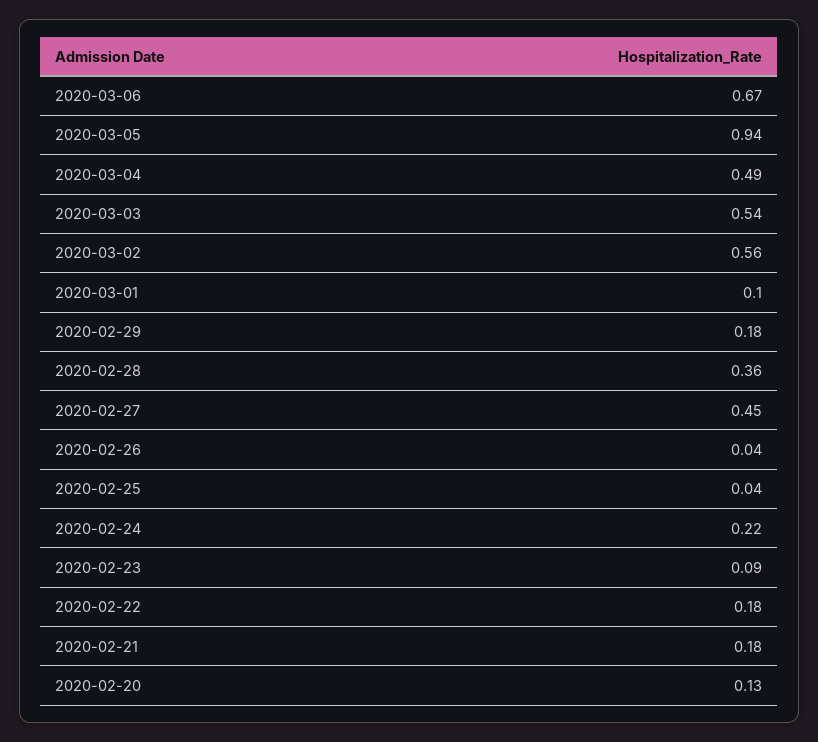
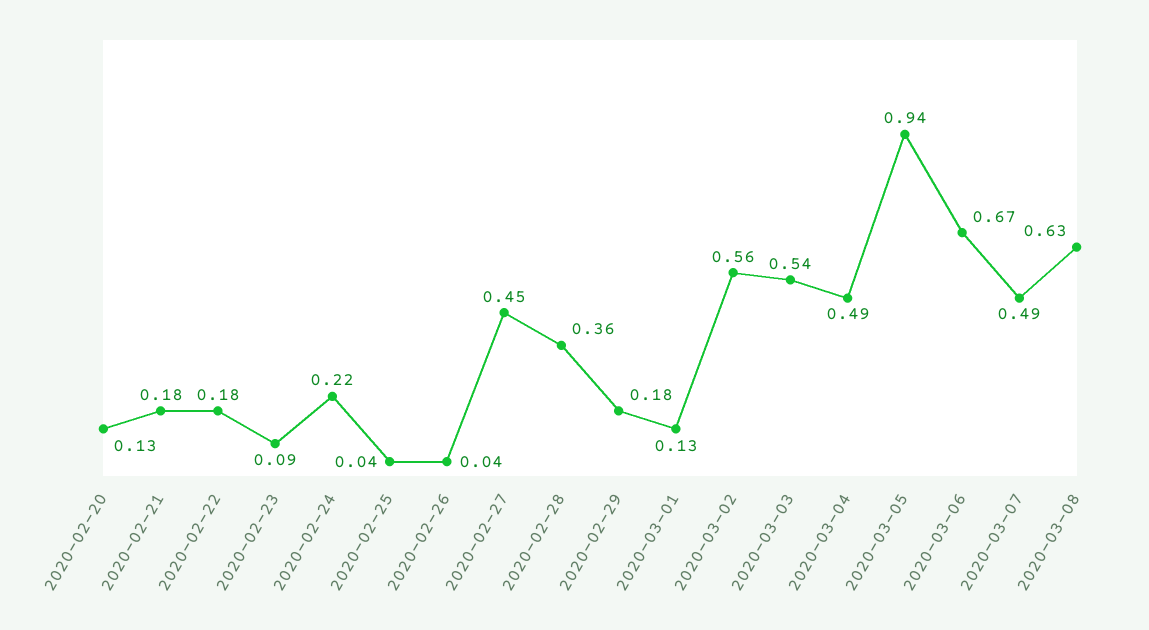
2020-03-01: 0.1 -> 0.13
2020-03-07: none -> 0.49
2020-03-08: none -> 0.63

